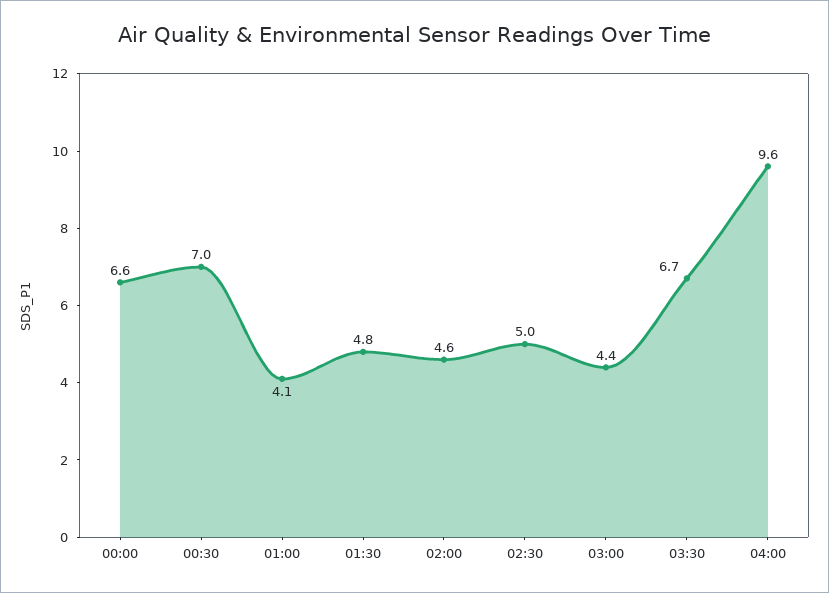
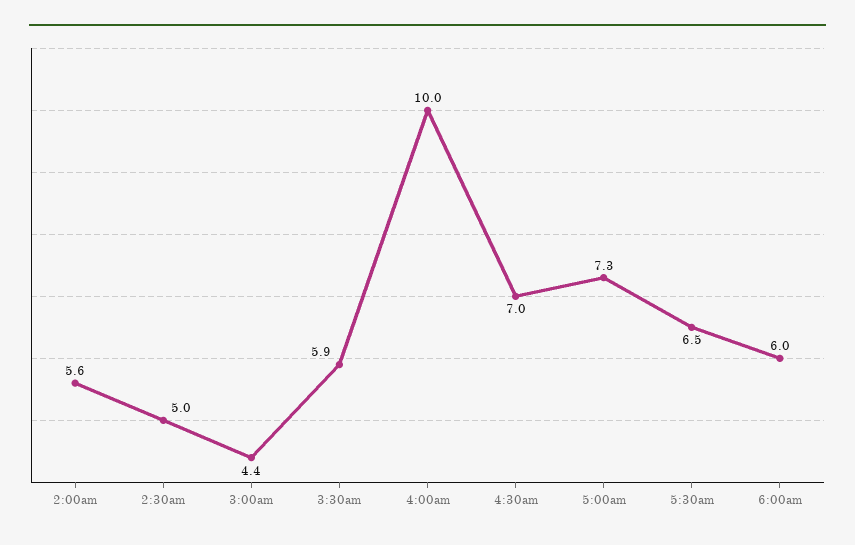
00:00: 6.6 -> none
00:30: 7 -> none
01:00: 4.1 -> none
01:30: 4.8 -> none
02:00: 4.6 -> 5.6
03:30: 6.7 -> 5.9
04:00: 9.6 -> 10
4:30am: none -> 7
5:00am: none -> 7.3
5:30am: none -> 6.5
6:00am: none -> 6

